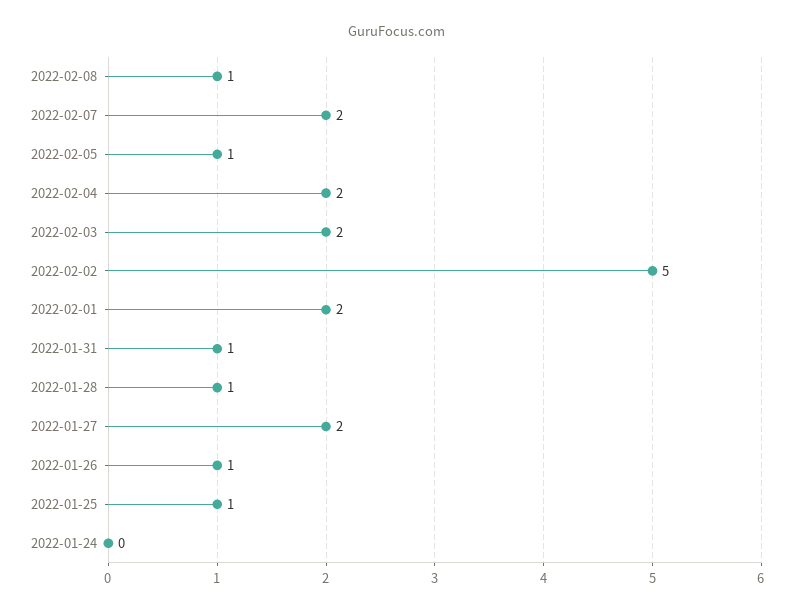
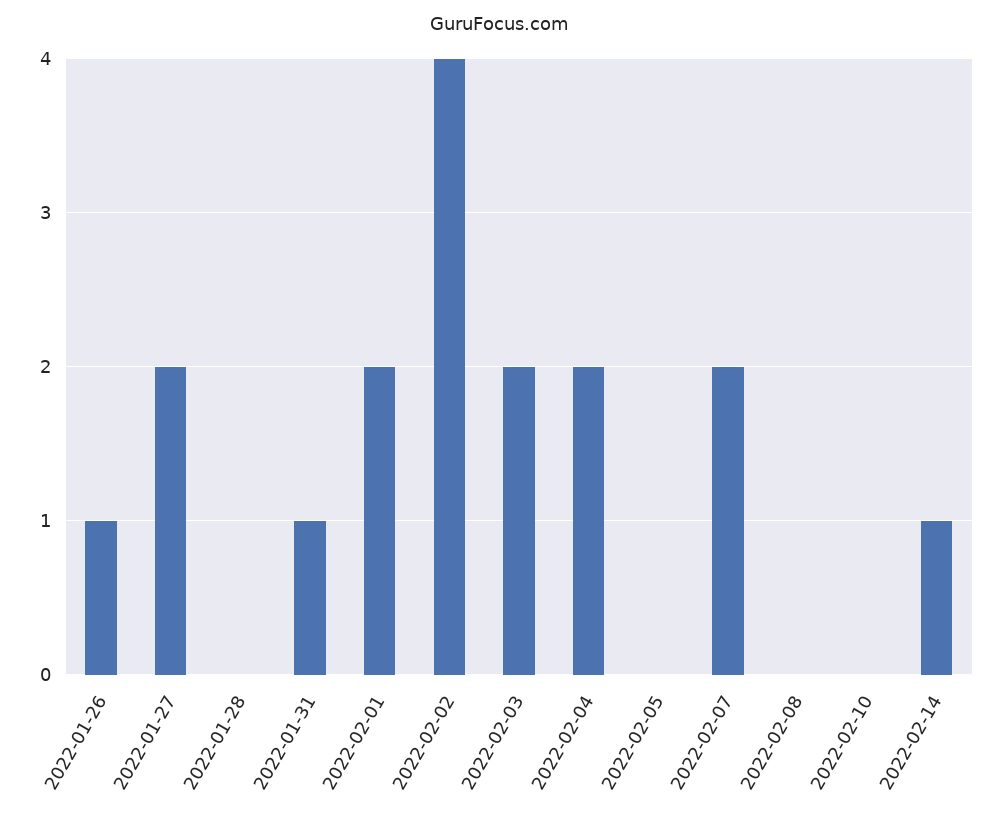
2022-02-08: 1 -> 0
2022-02-05: 1 -> 0
2022-02-02: 5 -> 4
2022-01-28: 1 -> 0
2022-01-25: 1 -> none
2022-01-24: 0 -> none
2022-02-10: none -> 0
2022-02-14: none -> 1

